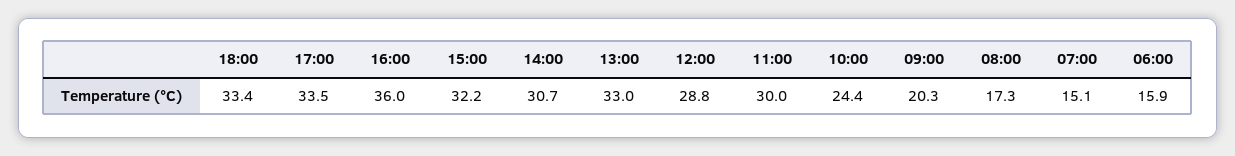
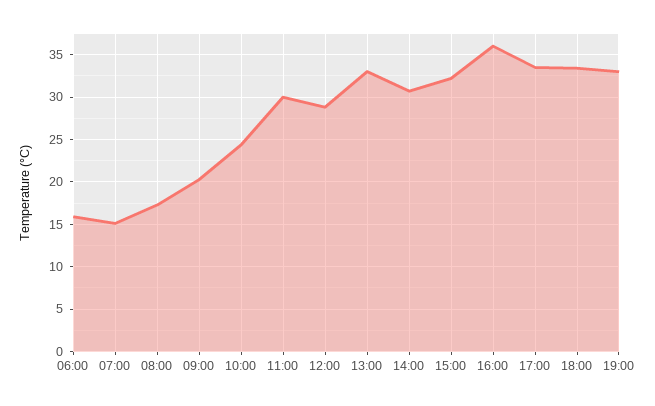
19:00: none -> 33

